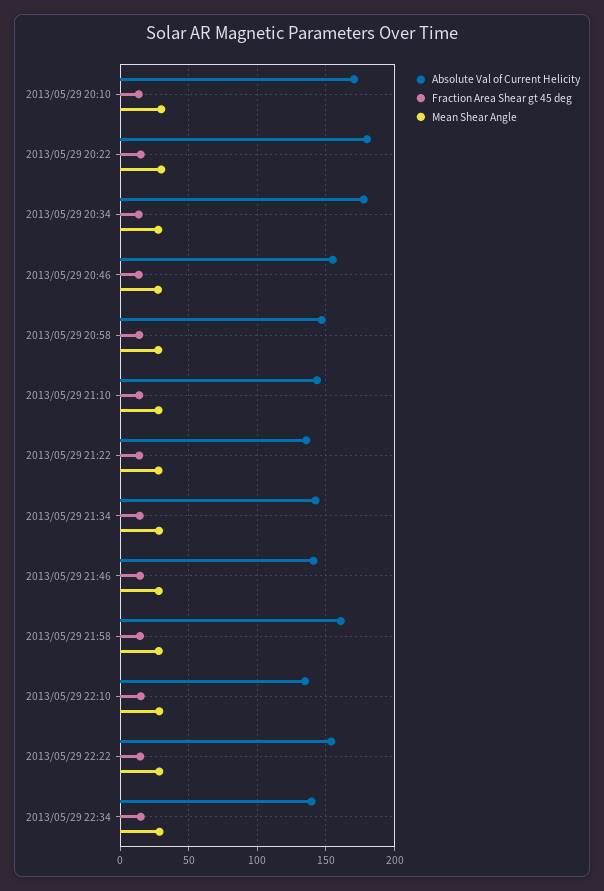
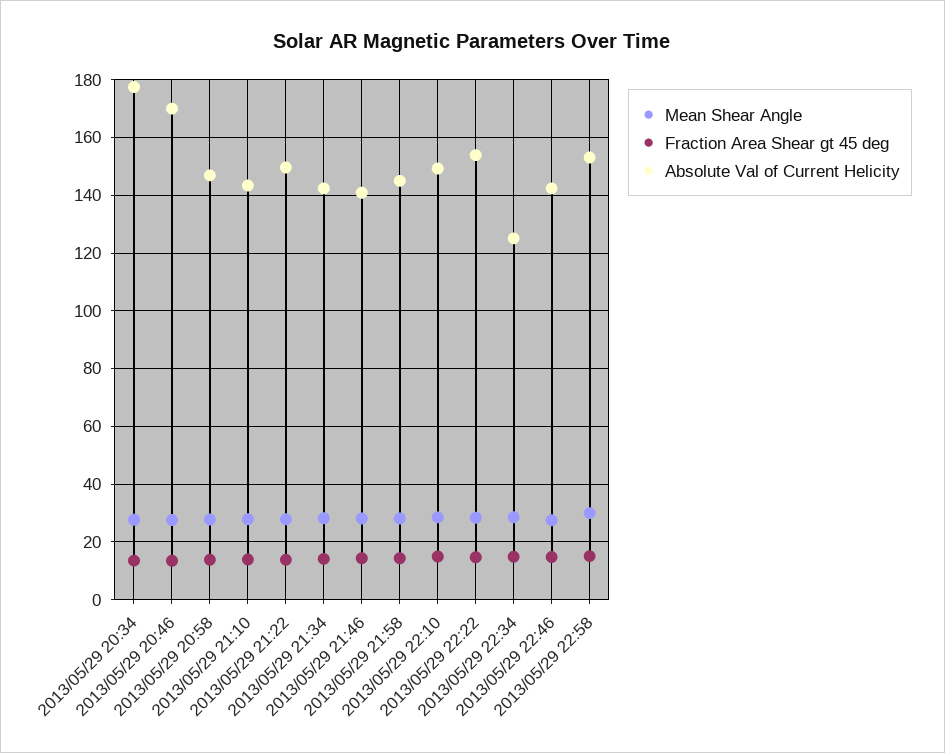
Absolute Val of Current Helicity, 2013/05/29 20:10: 170 -> none
Fraction Area Shear gt 45 deg, 2013/05/29 20:10: 15 -> none
Mean Shear Angle, 2013/05/29 20:10: 30 -> none
Absolute Val of Current Helicity, 2013/05/29 20:22: 180 -> none
Fraction Area Shear gt 45 deg, 2013/05/29 20:22: 15 -> none
Mean Shear Angle, 2013/05/29 20:22: 30 -> none
Absolute Val of Current Helicity, 2013/05/29 20:46: 155 -> 170
Absolute Val of Current Helicity, 2013/05/29 21:22: 135 -> 150
Absolute Val of Current Helicity, 2013/05/29 21:58: 160 -> 145
Absolute Val of Current Helicity, 2013/05/29 22:10: 135 -> 150
Absolute Val of Current Helicity, 2013/05/29 22:34: 140 -> 125
Mean Shear Angle, 2013/05/29 22:46: none -> 27.5
Fraction Area Shear gt 45 deg, 2013/05/29 22:46: none -> 15
Absolute Val of Current Helicity, 2013/05/29 22:46: none -> 142.5
Mean Shear Angle, 2013/05/29 22:58: none -> 30
Fraction Area Shear gt 45 deg, 2013/05/29 22:58: none -> 15
Absolute Val of Current Helicity, 2013/05/29 22:58: none -> 152.5

